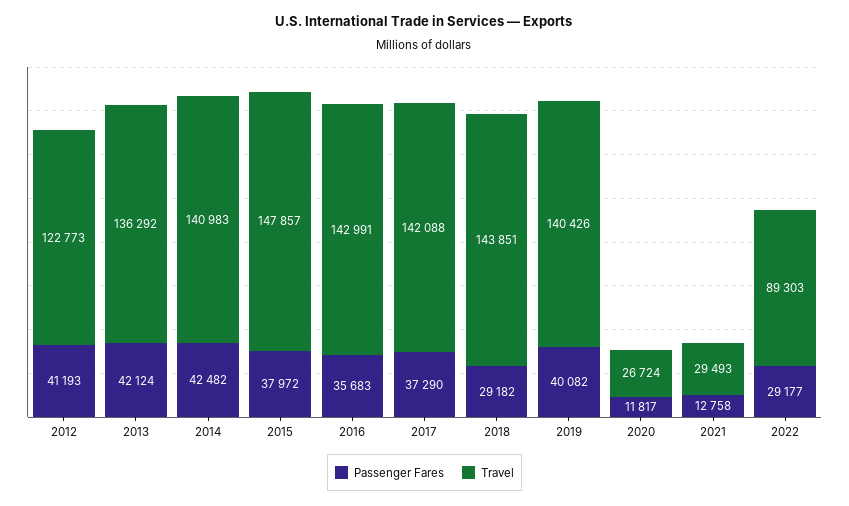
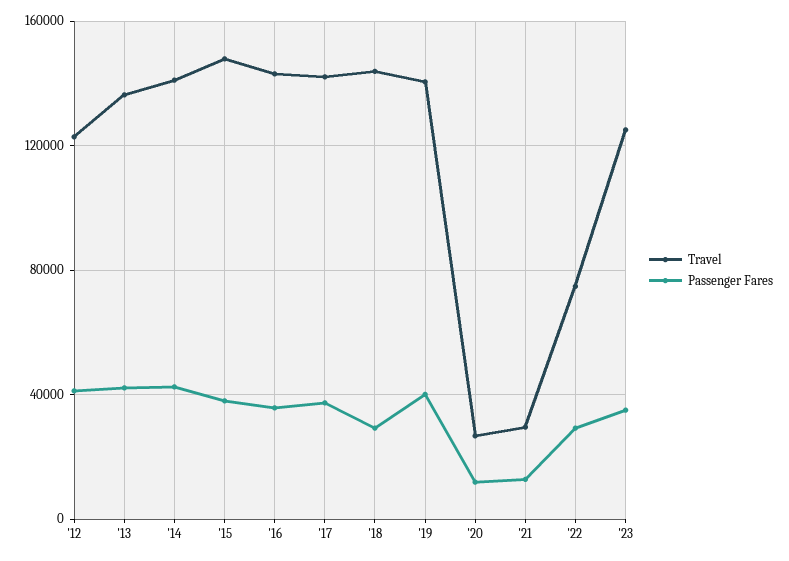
Travel, 2022: 89303 -> 75000
Travel, '23: none -> 125000
Passenger Fares, '23: none -> 35000

